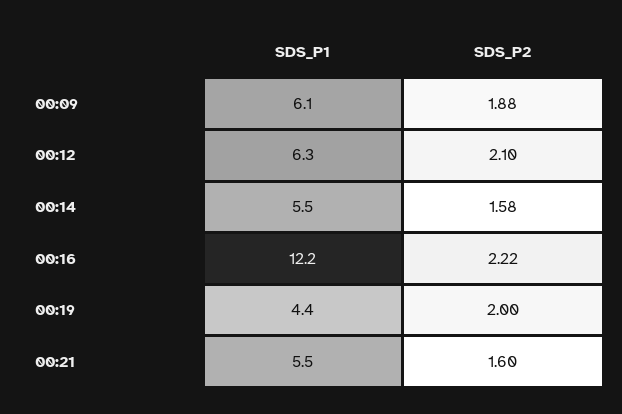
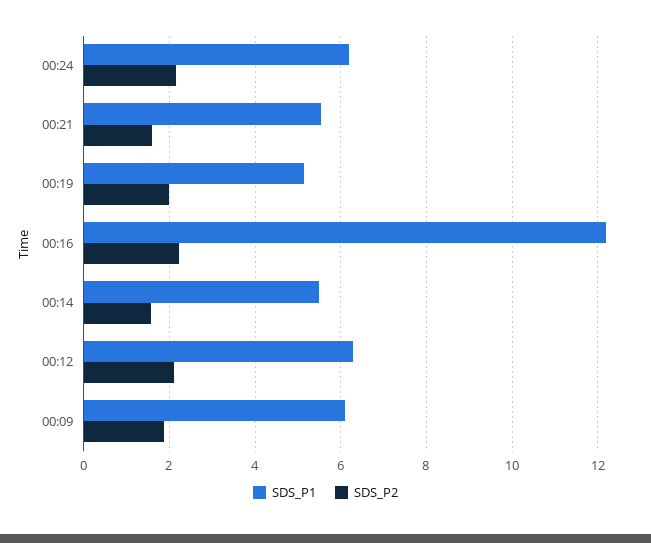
SDS_P1, 00:19: 4.4 -> 5.2
SDS_P1, 00:24: none -> 6.2
SDS_P2, 00:24: none -> 2.2

